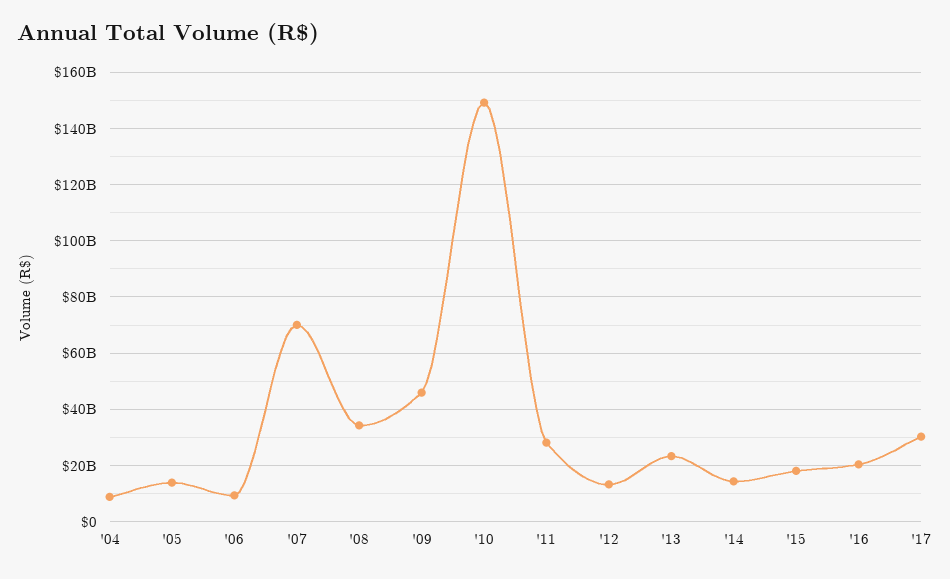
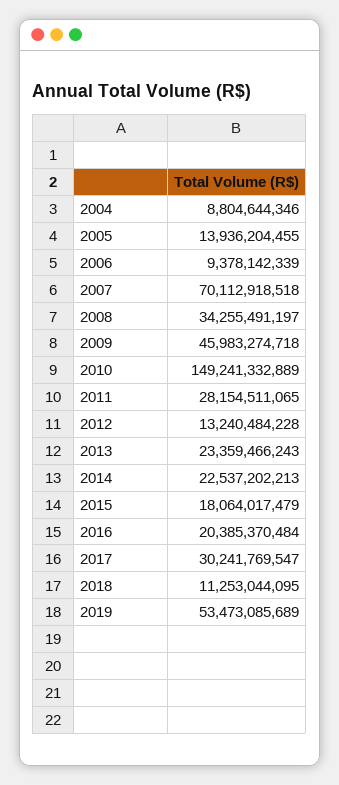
'14: 15000000000 -> 22537202213
2018: none -> 11253044095
2019: none -> 53473085689

